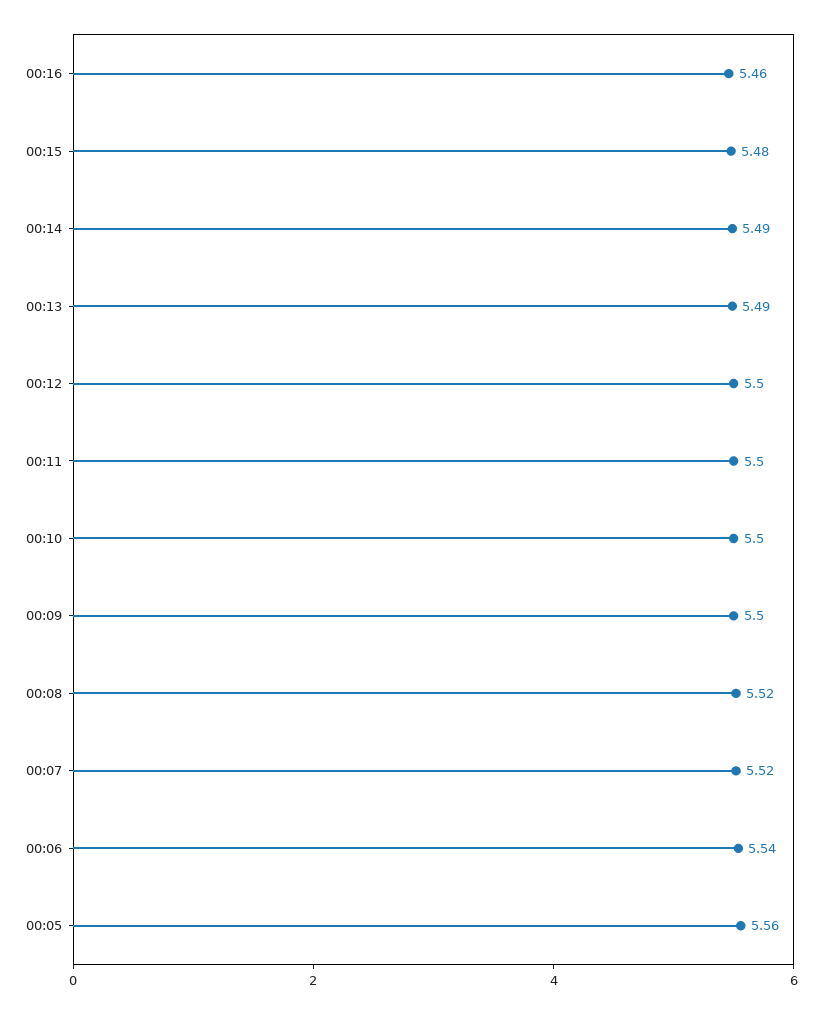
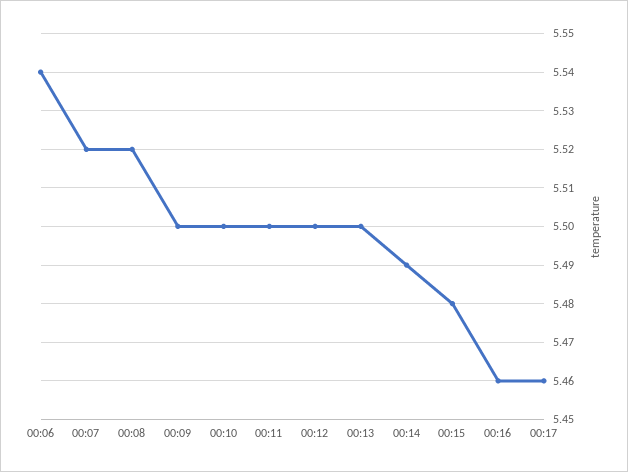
00:13: 5.49 -> 5.5
00:05: 5.56 -> none
00:17: none -> 5.46

